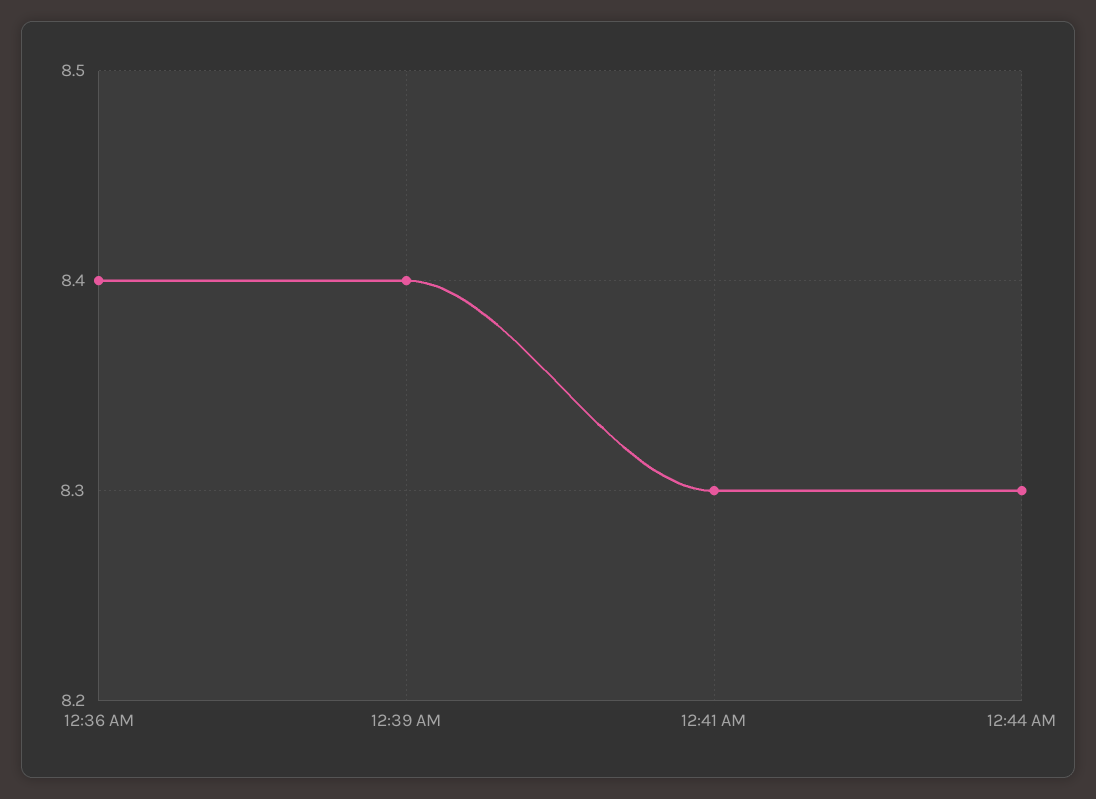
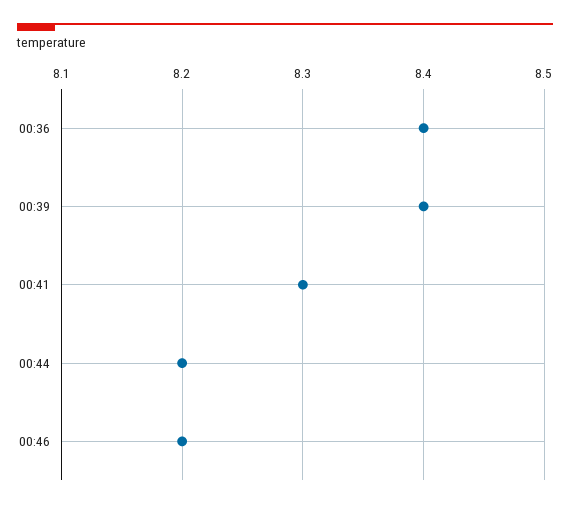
12:44 AM: 8.3 -> 8.2
00:46: none -> 8.2

